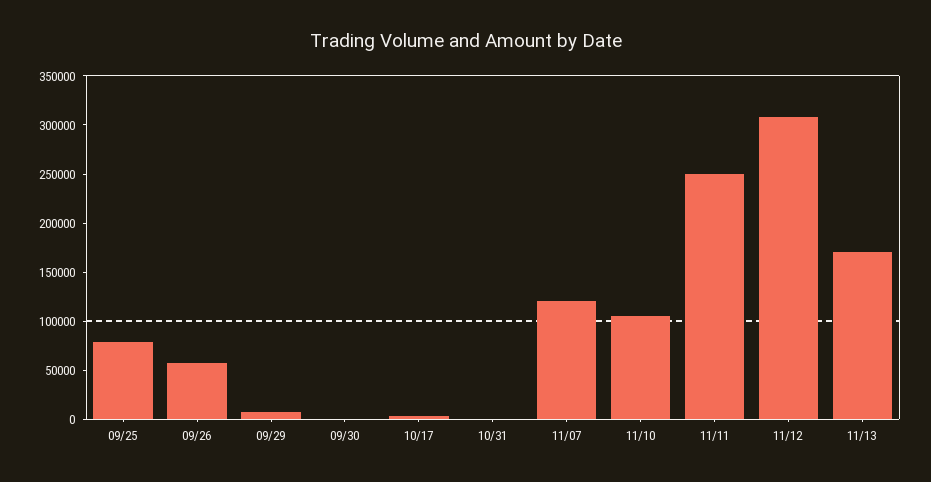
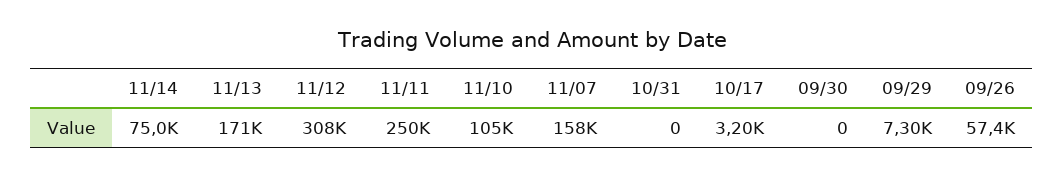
09/25: 80000 -> none
11/07: 120000 -> 158000
11/14: none -> 75000

